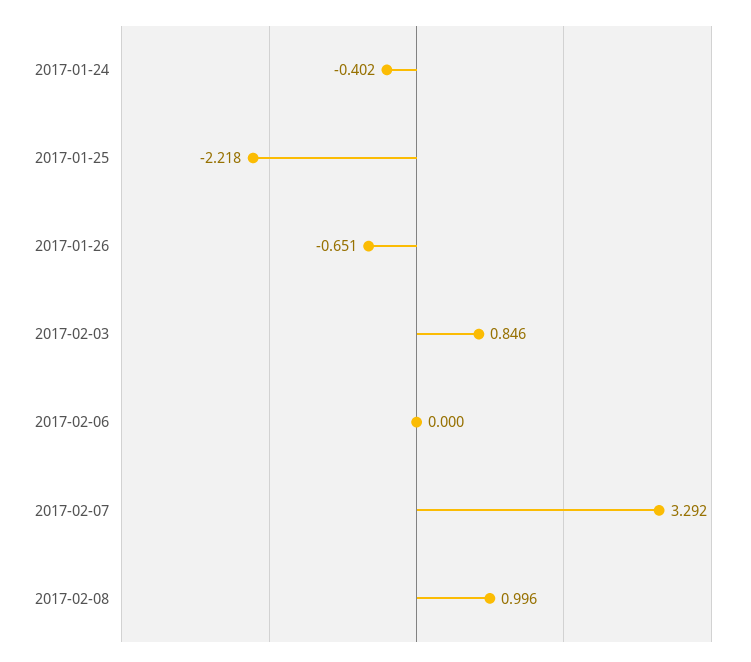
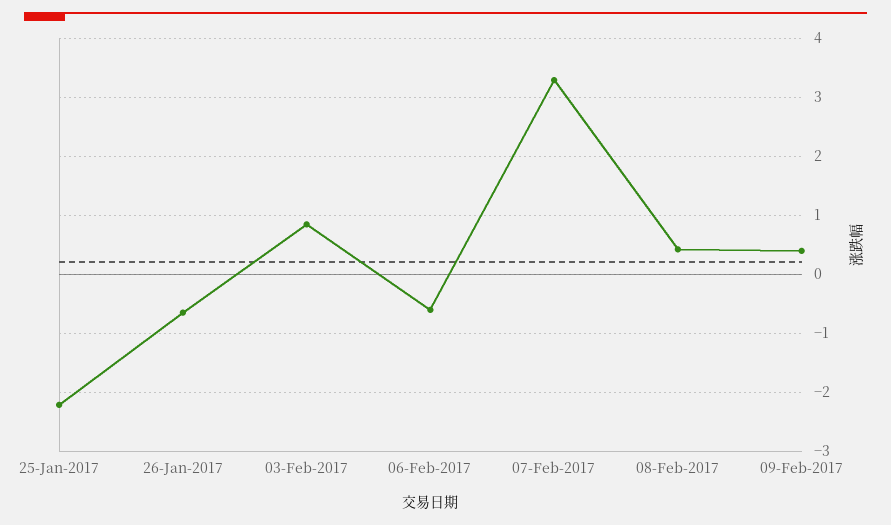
2017-01-24: -0.402 -> none
2017-02-06: 0 -> -0.6
2017-02-08: 0.996 -> 0.4
09-Feb-2017: none -> 0.4

